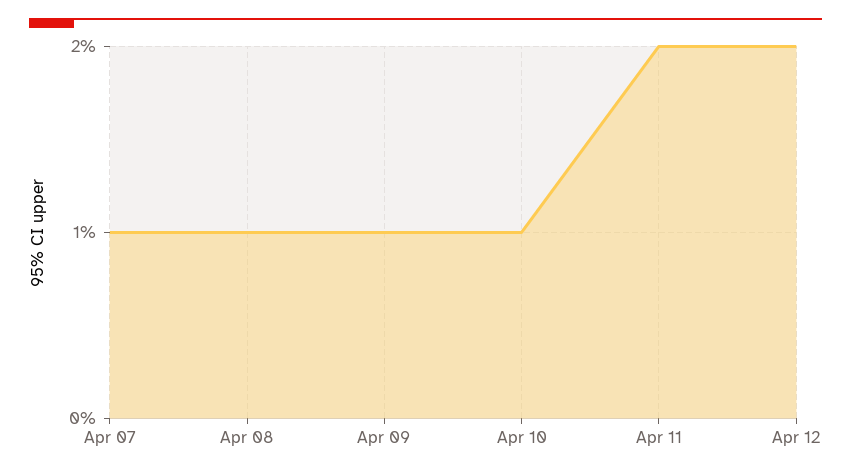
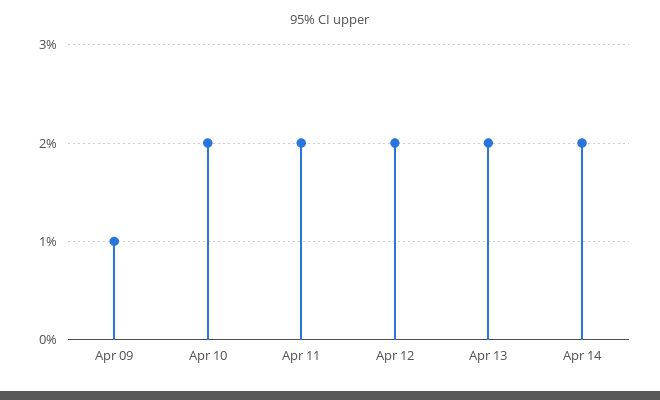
Apr 07: 1 -> none
Apr 08: 1 -> none
Apr 10: 1 -> 2
Apr 13: none -> 2
Apr 14: none -> 2

